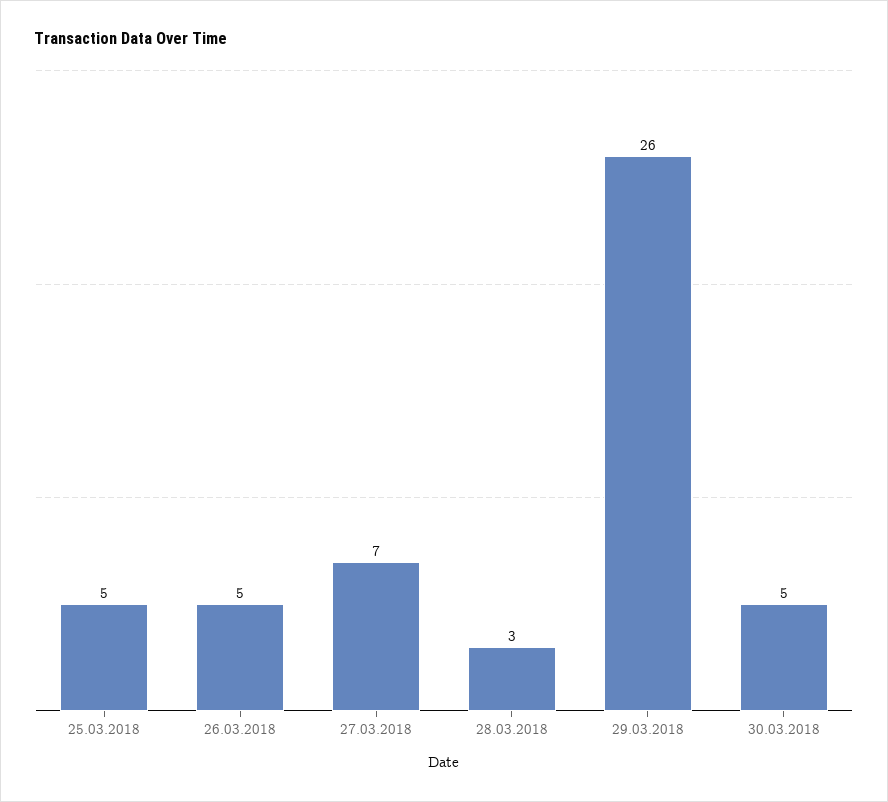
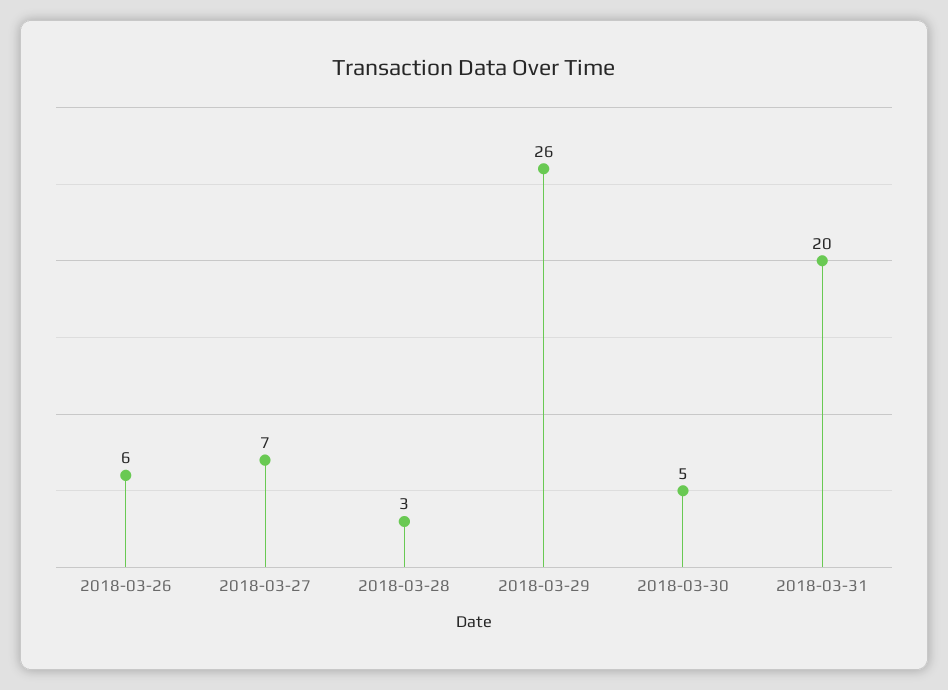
25.03.2018: 5 -> none
26.03.2018: 5 -> 6
2018-03-31: none -> 20

